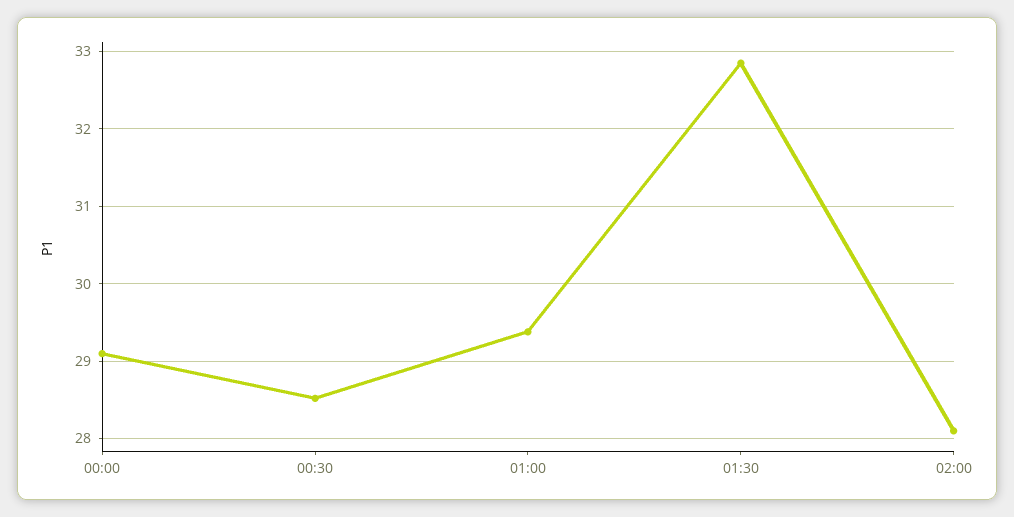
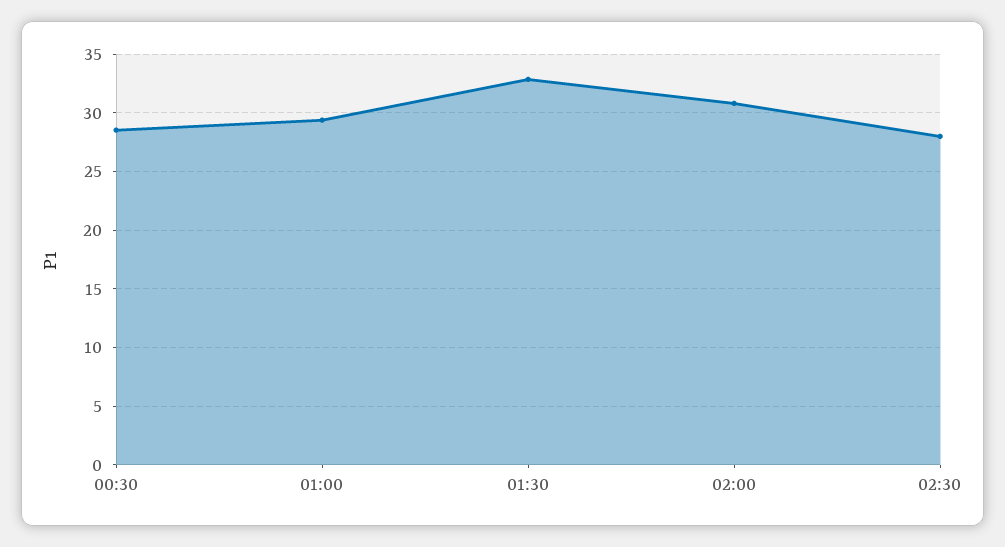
00:00: 29.1 -> none
02:00: 28.1 -> 31
02:30: none -> 28

